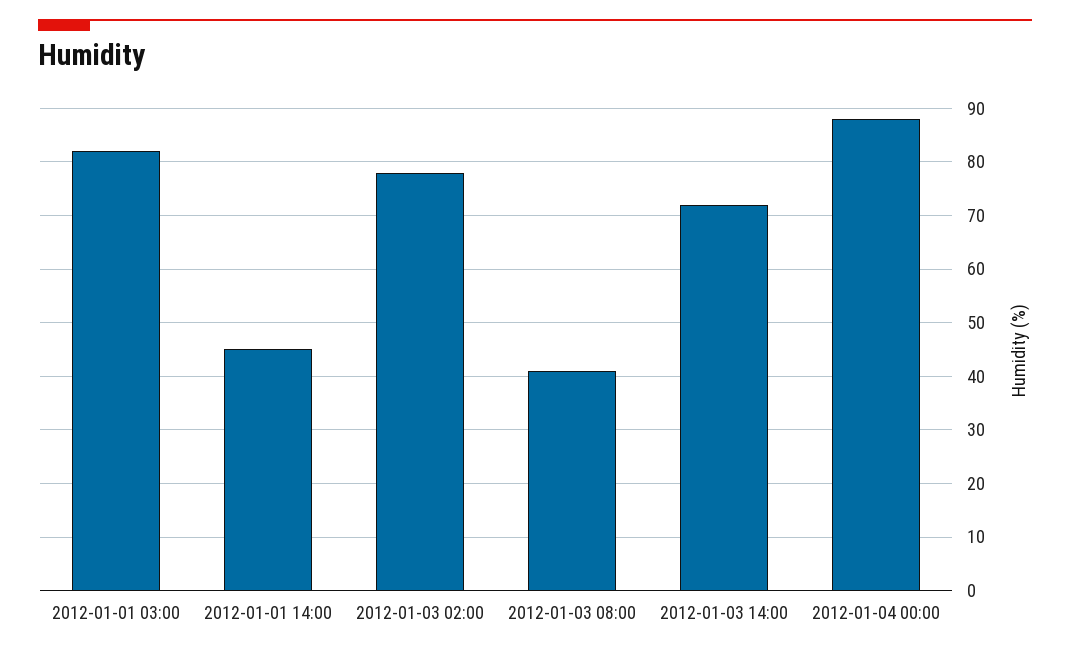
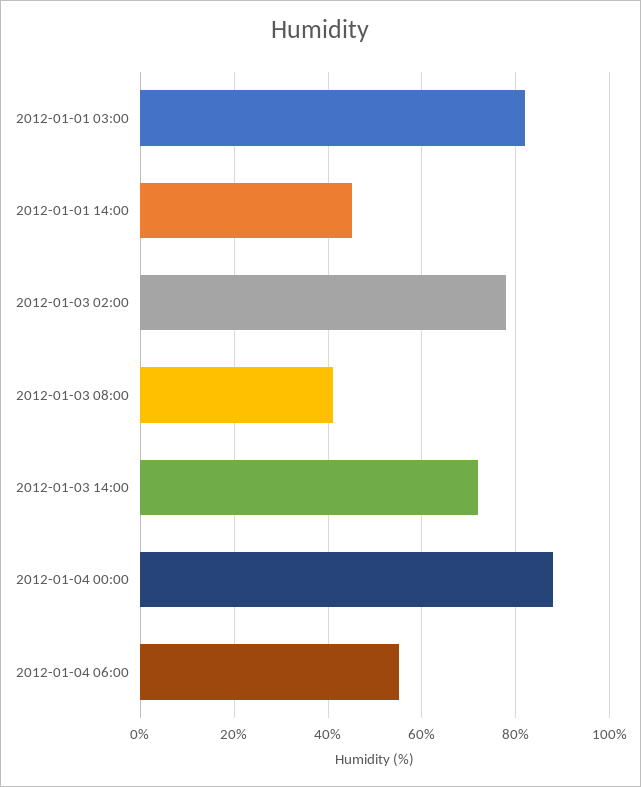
2012-01-04 06:00: none -> 55

